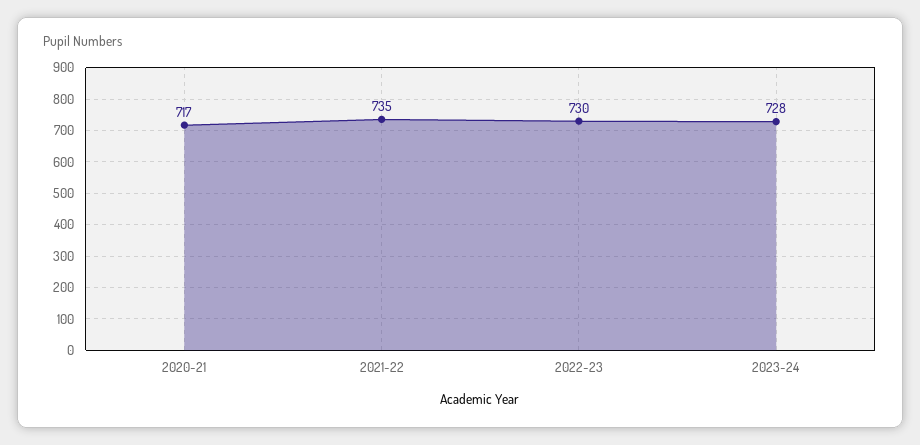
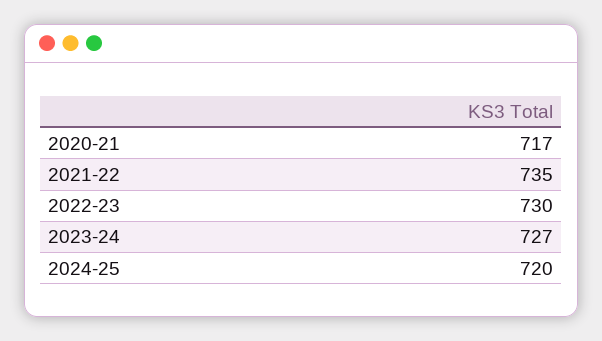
2023-24: 728 -> 727
2024-25: none -> 720

